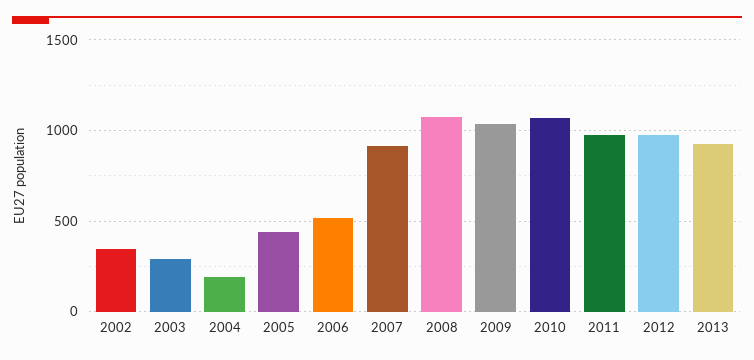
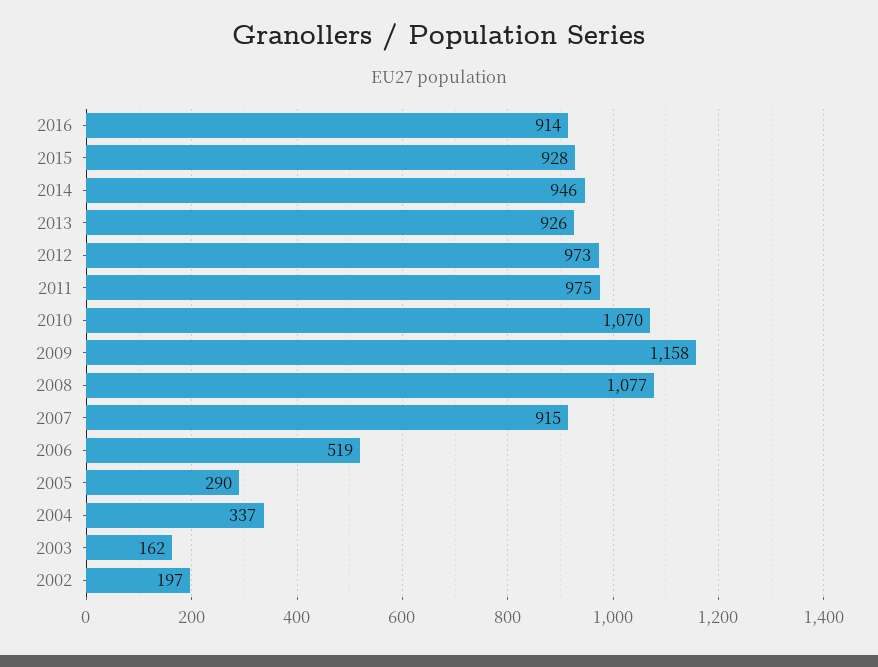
2002: 350 -> 197
2003: 300 -> 162
2004: 200 -> 337
2005: 450 -> 290
2009: 1050 -> 1158
2016: none -> 914
2015: none -> 928
2014: none -> 946

